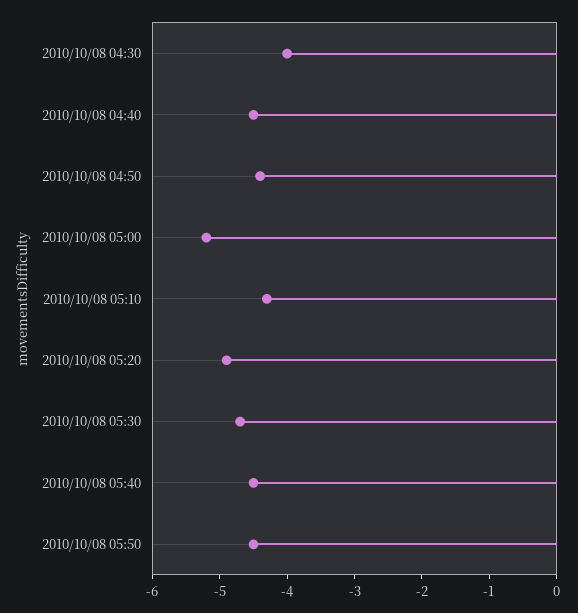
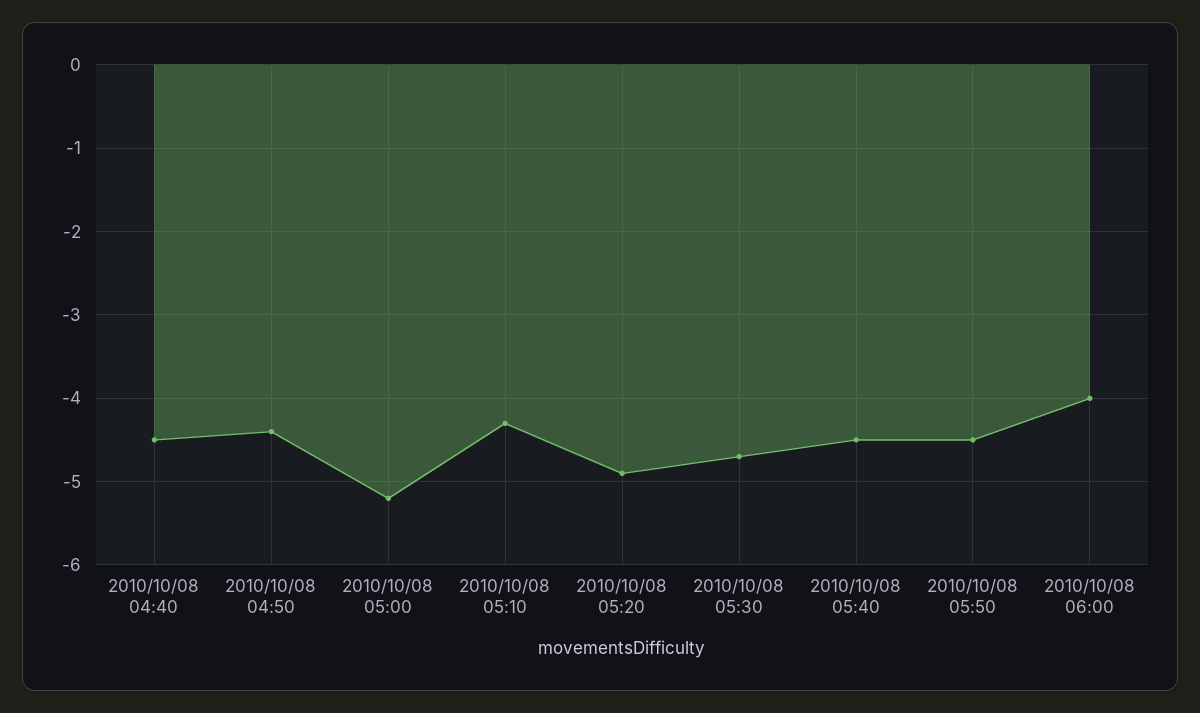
2010/10/08 04:30: -4 -> none
2010/10/08 06:00: none -> -4

